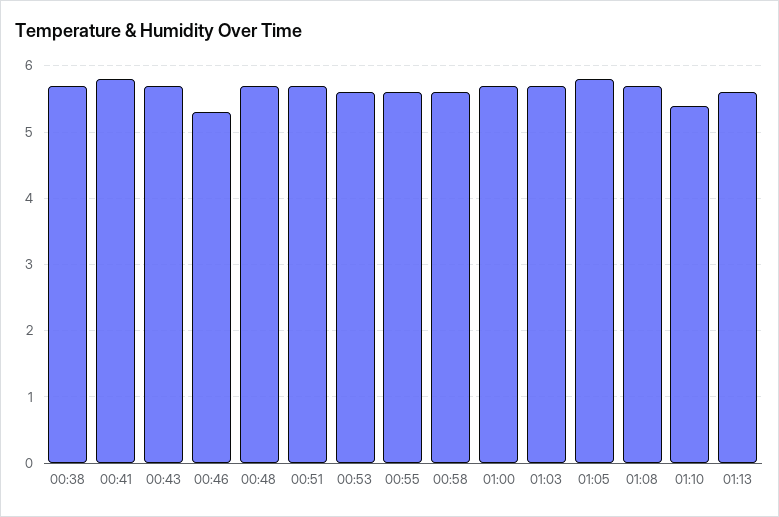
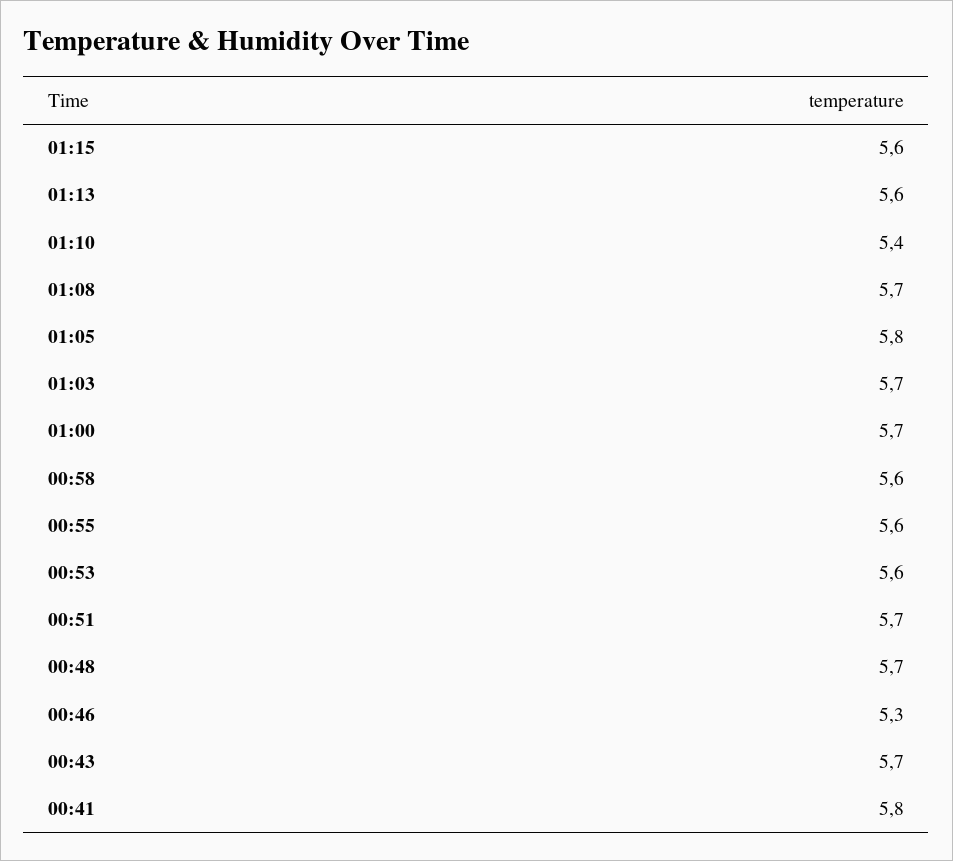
00:38: 5.7 -> none
01:15: none -> 5.6

